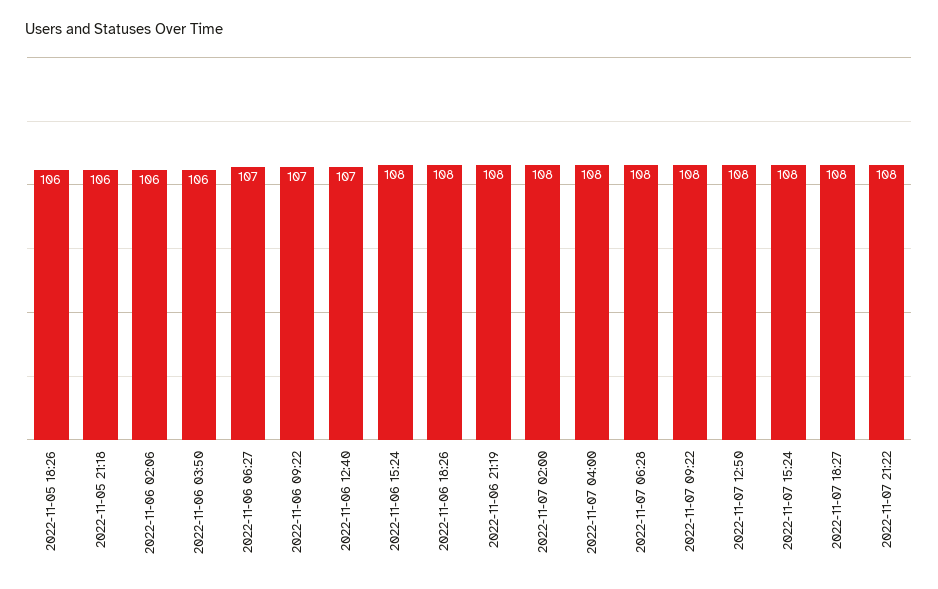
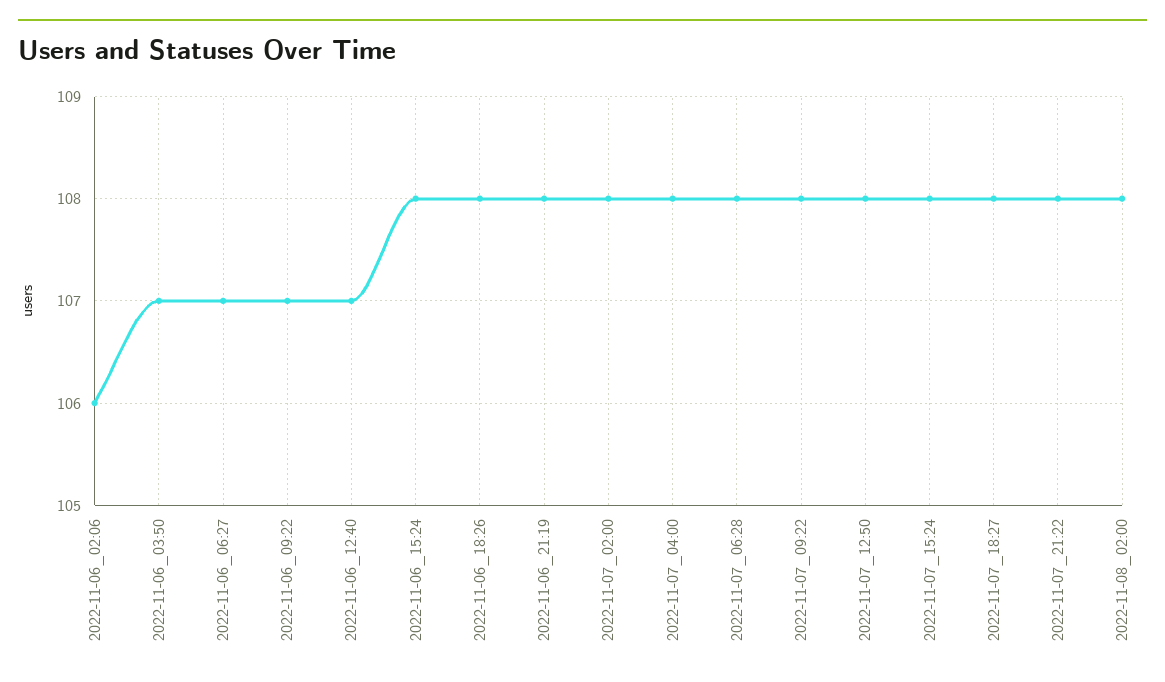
2022-11-05 18:26: 106 -> none
2022-11-05 21:18: 106 -> none
2022-11-06 03:50: 106 -> 107
2022-11-08_02:00: none -> 108

